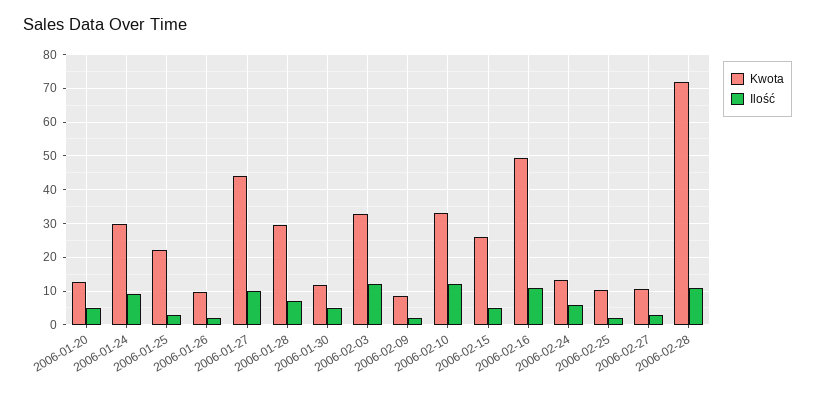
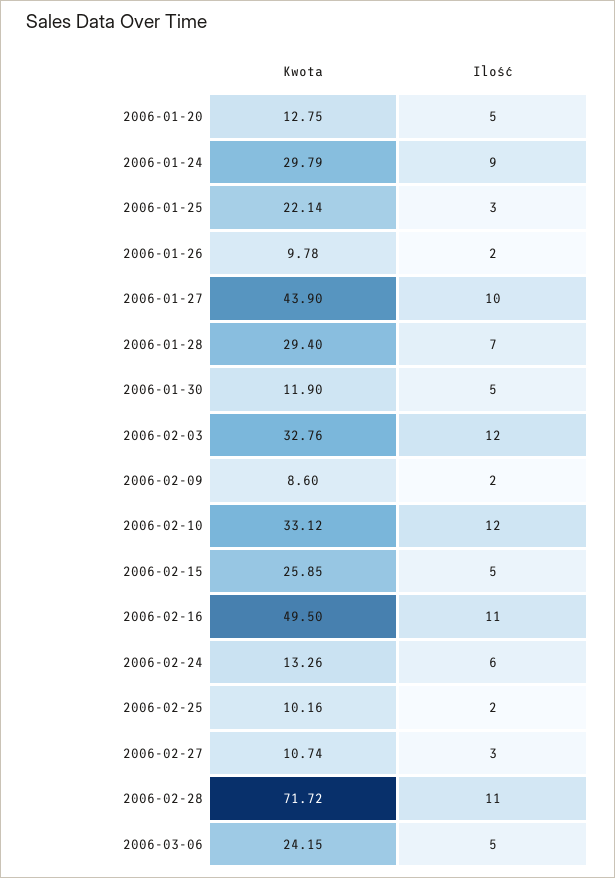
Kwota, 2006-03-06: none -> 24.15
Ilość, 2006-03-06: none -> 5

